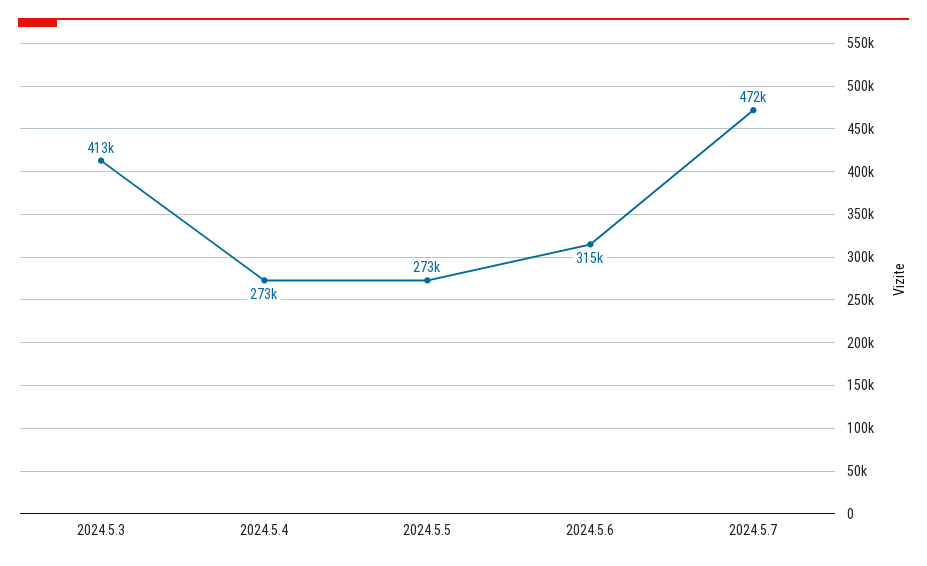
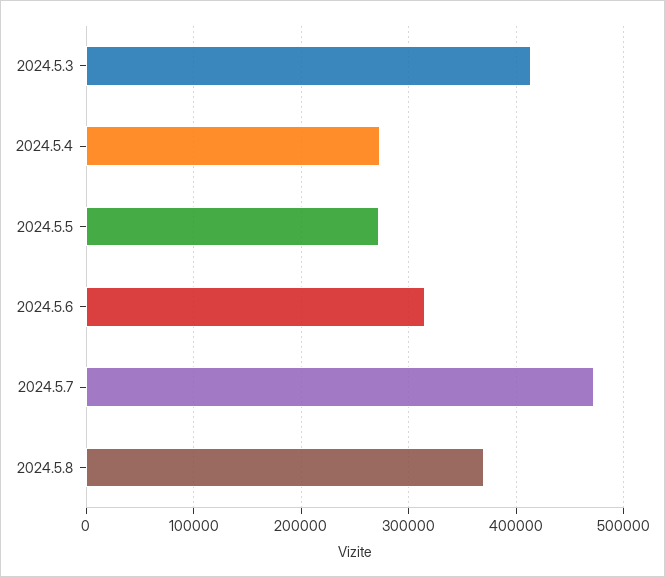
2024.5.8: none -> 370000

